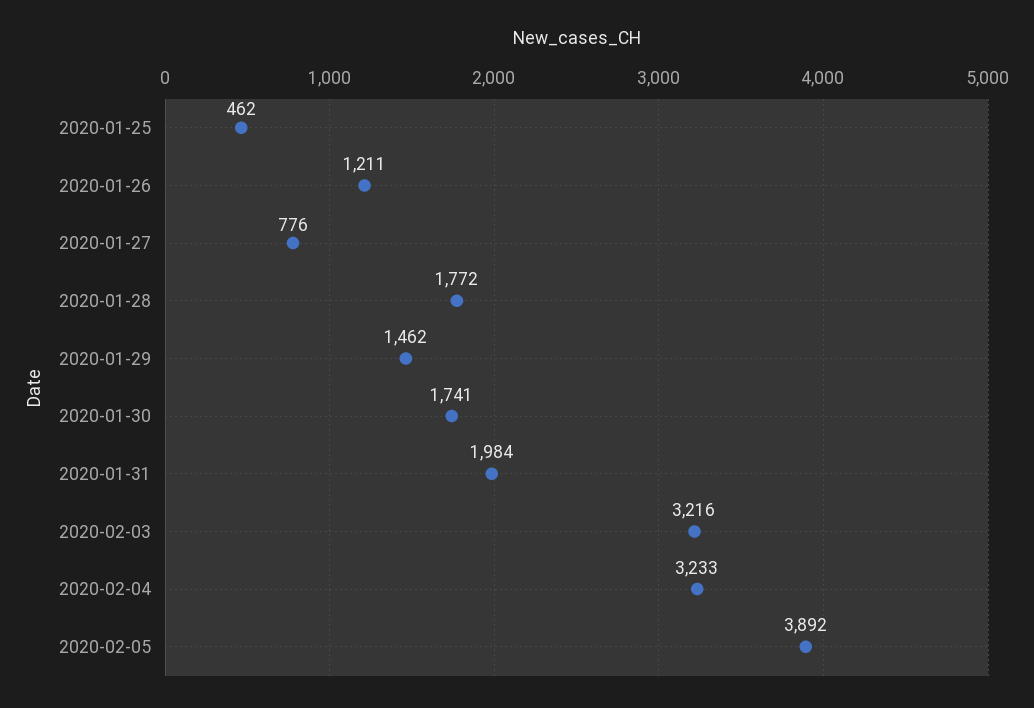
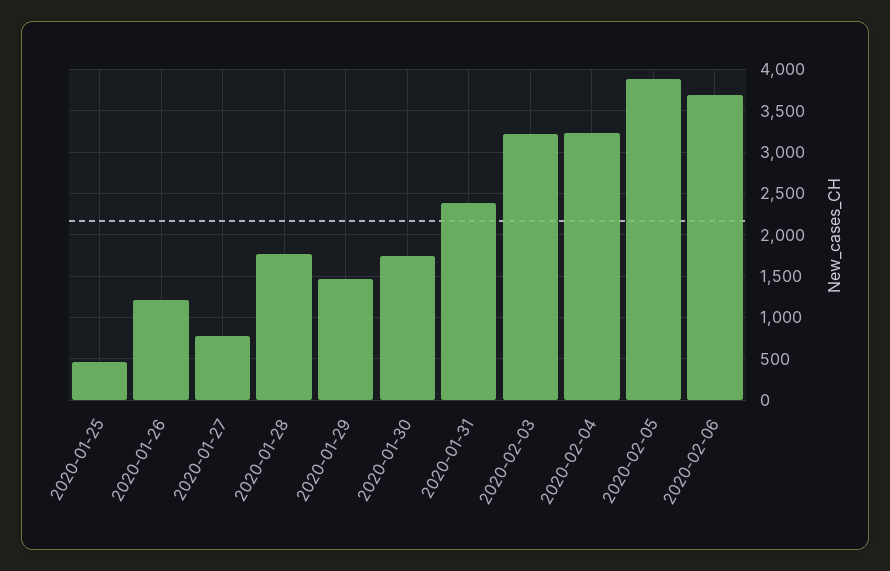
2020-01-31: 1984 -> 2400
2020-02-06: none -> 3700

